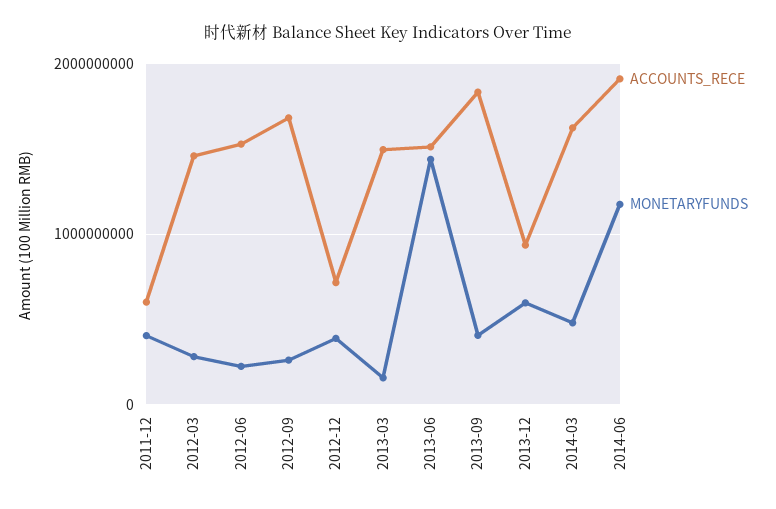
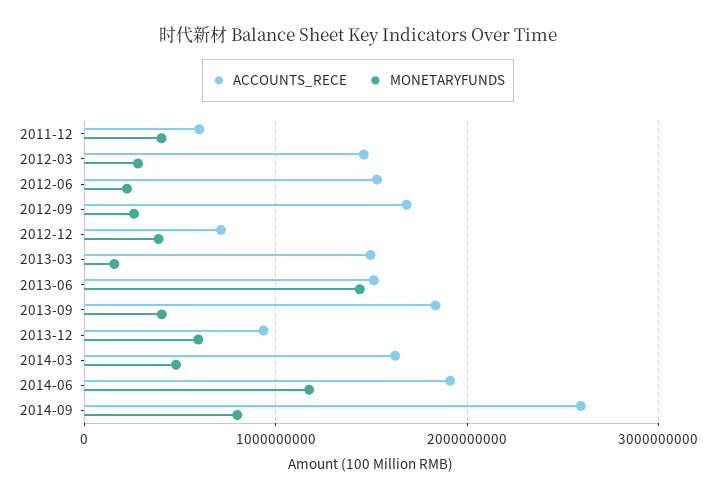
ACCOUNTS_RECE, 2014-09: none -> 2600000000
MONETARYFUNDS, 2014-09: none -> 800000000

